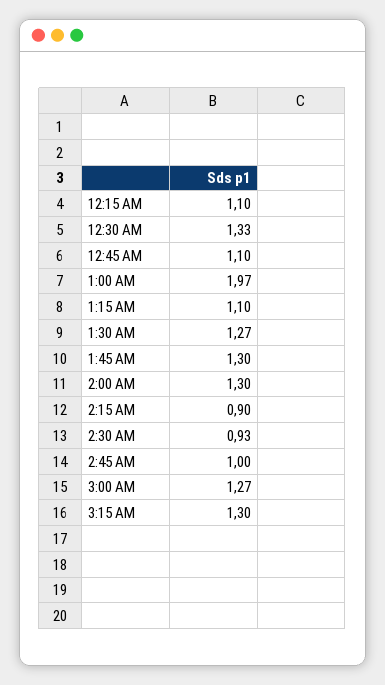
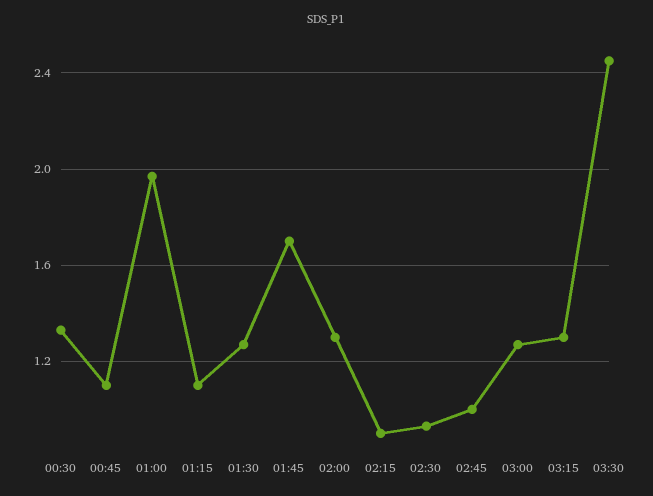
12:15 AM: 1.1 -> none
1:45 AM: 1.3 -> 1.7
03:30: none -> 2.45

